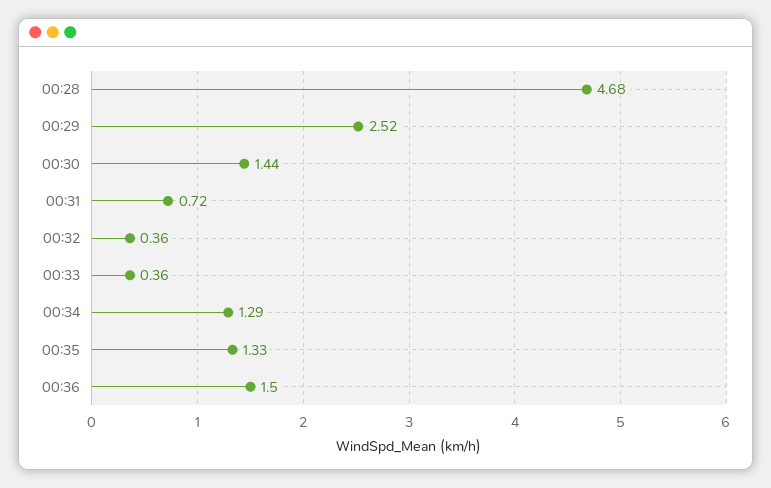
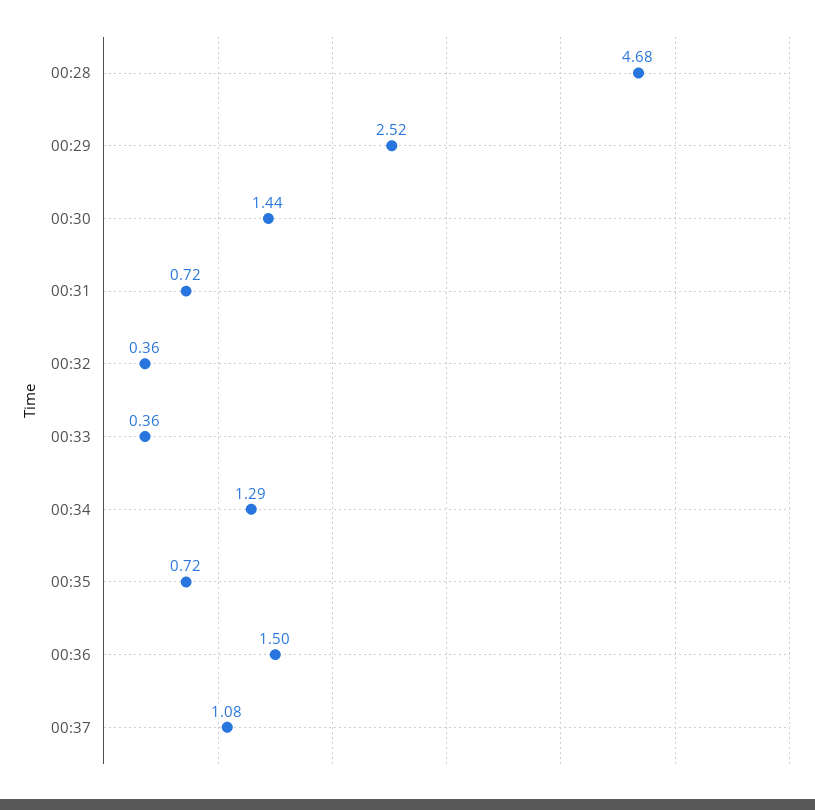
00:35: 1.33 -> 0.72
00:37: none -> 1.08

